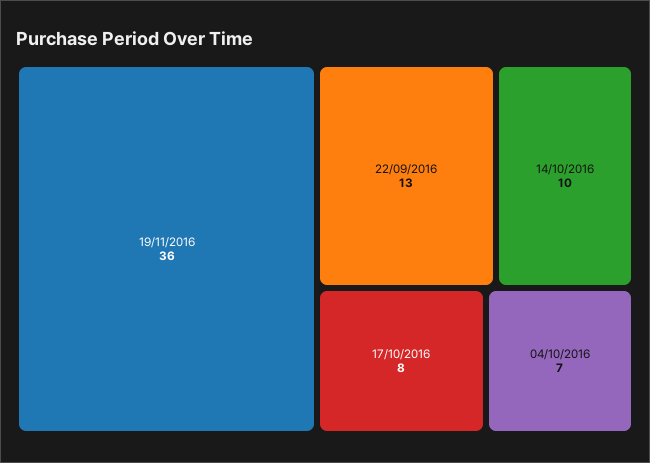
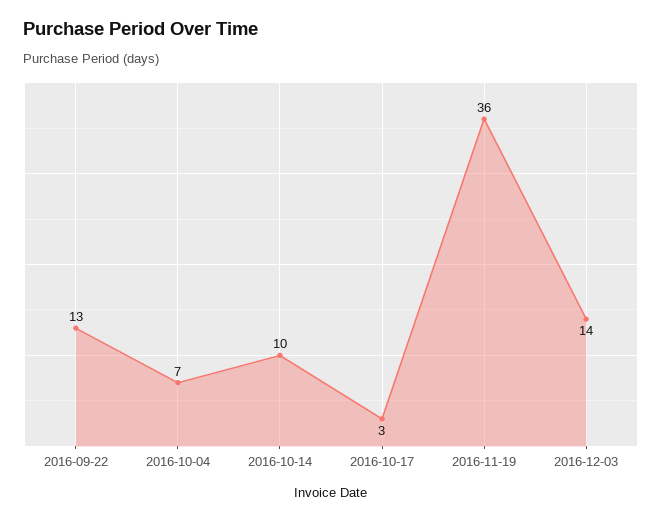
17/10/2016: 8 -> 3
2016-12-03: none -> 14

